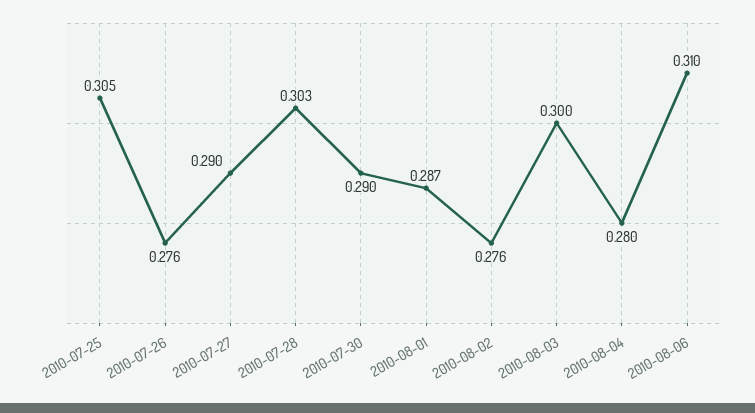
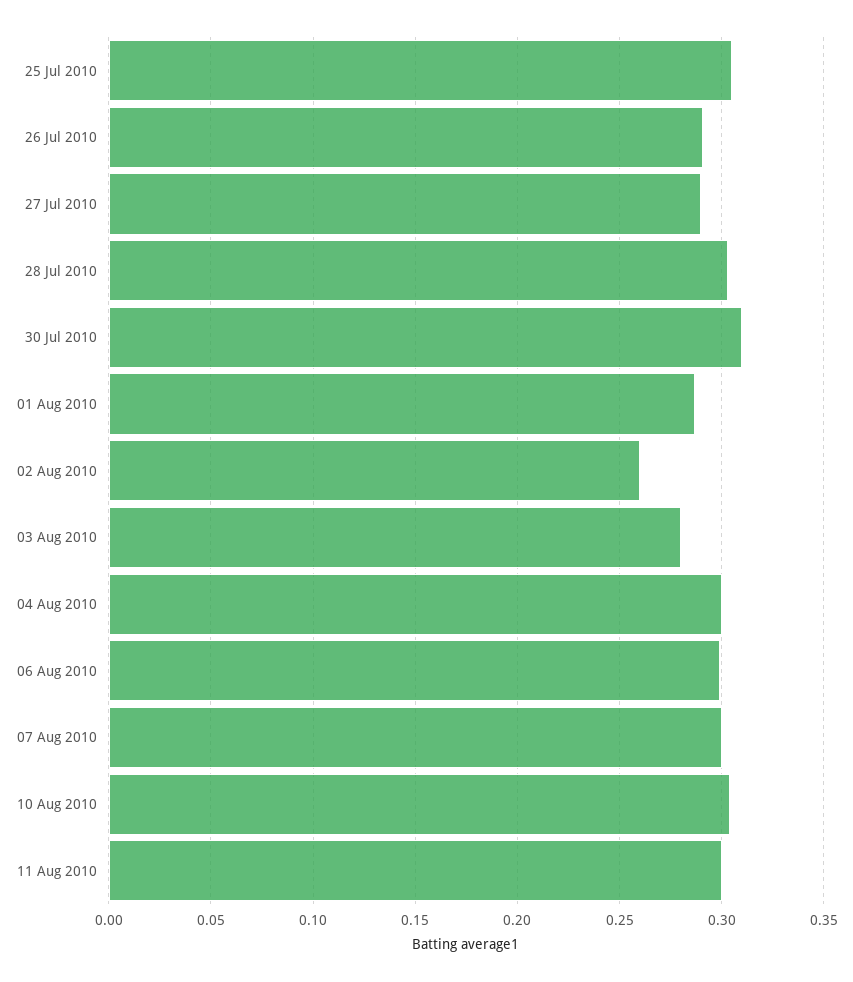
2010-07-26: 0.276 -> 0.29
2010-07-30: 0.29 -> 0.31
2010-08-02: 0.276 -> 0.26
2010-08-03: 0.3 -> 0.28
2010-08-04: 0.28 -> 0.3
2010-08-06: 0.31 -> 0.3
07 Aug 2010: none -> 0.3
10 Aug 2010: none -> 0.305
11 Aug 2010: none -> 0.3

